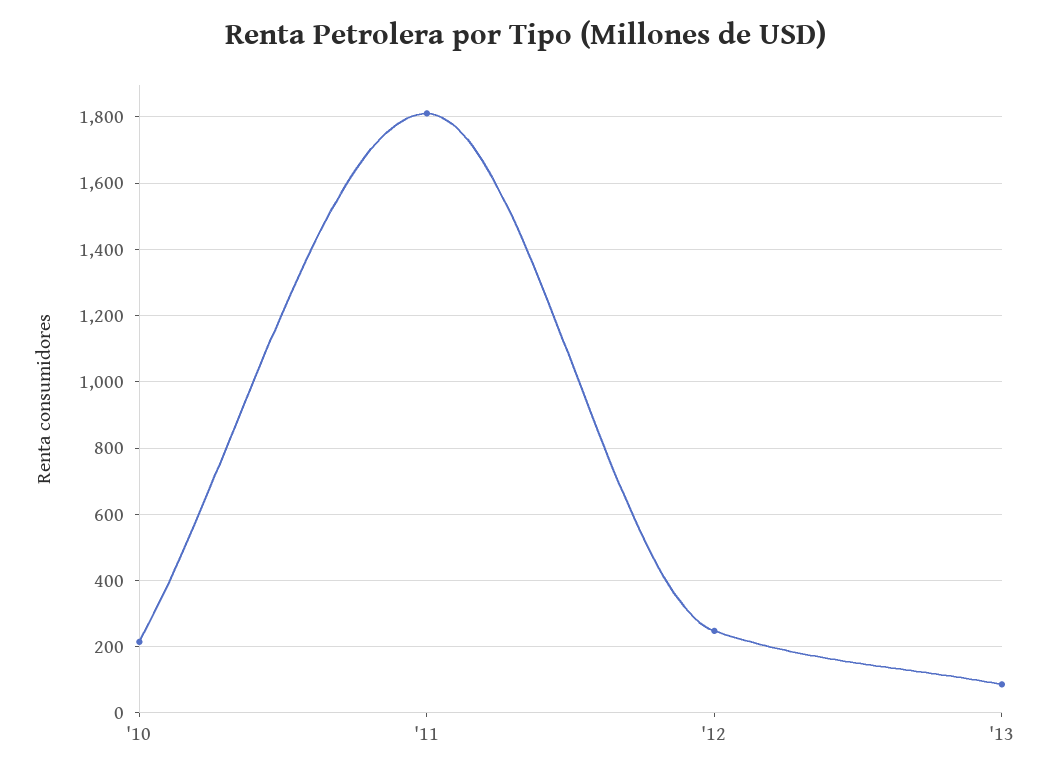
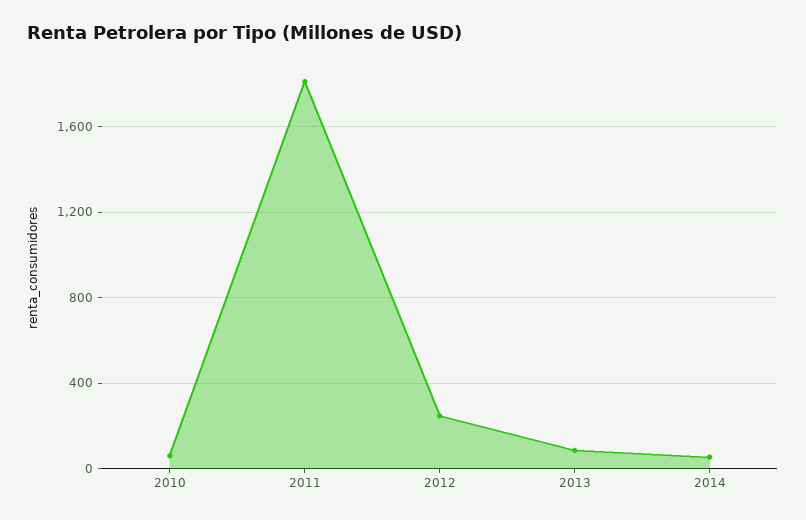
'10: 220 -> 50
2014: none -> 50

